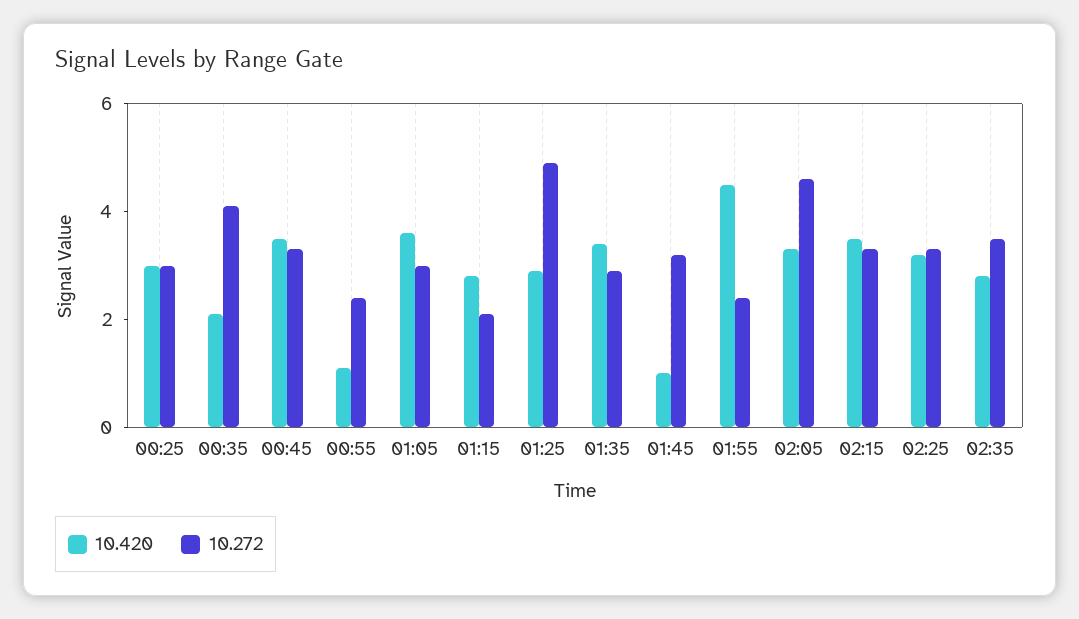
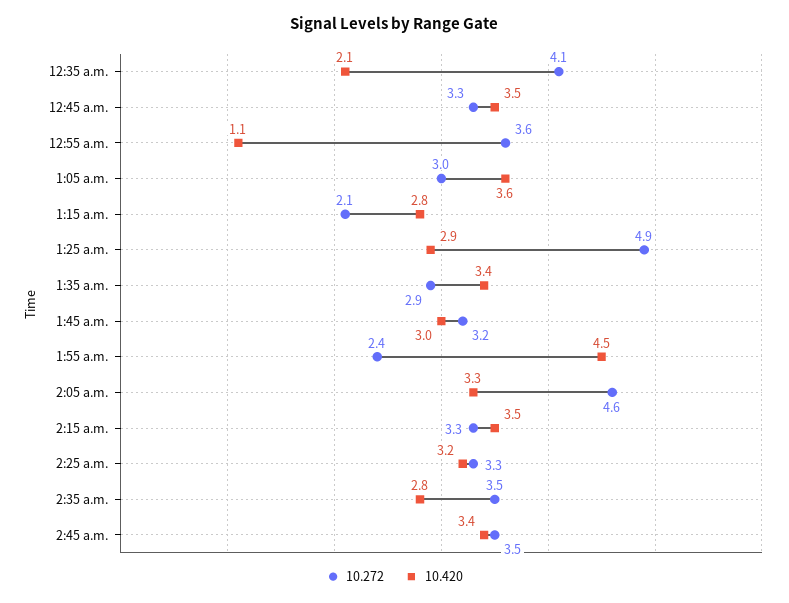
10.420, 00:25: 3 -> none
10.272, 00:25: 3 -> none
10.272, 00:55: 2.5 -> 3.6
10.420, 01:45: 1 -> 3
10.272, 2:45 a.m.: none -> 3.5
10.420, 2:45 a.m.: none -> 3.4

